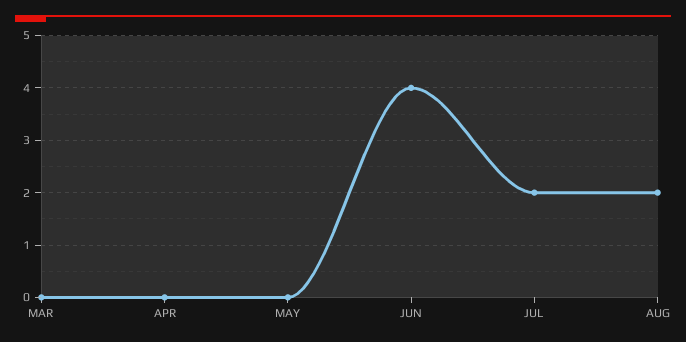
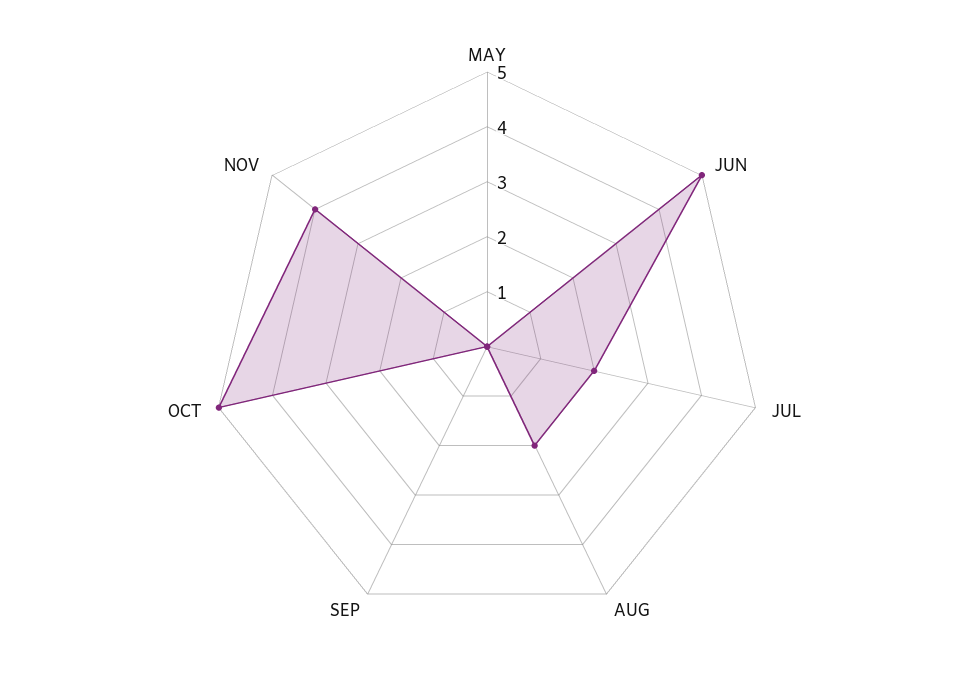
MAR: 0 -> none
APR: 0 -> none
JUN: 4 -> 5
SEP: none -> 0
OCT: none -> 5
NOV: none -> 4

